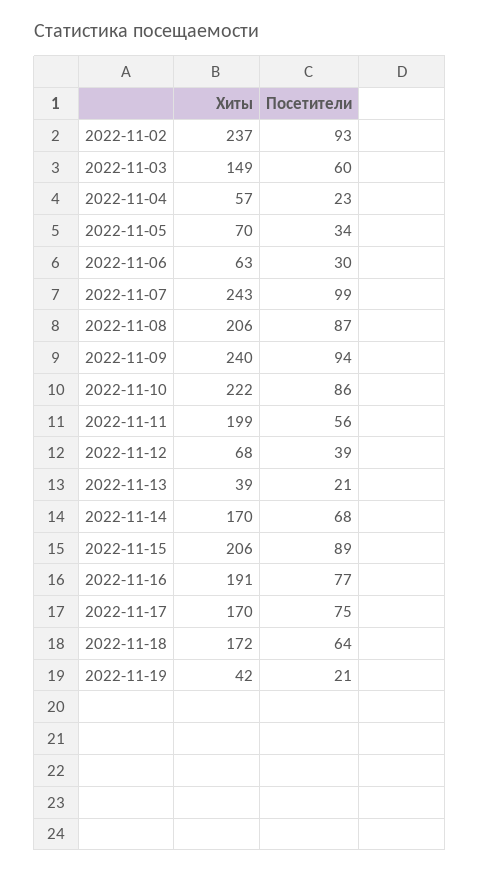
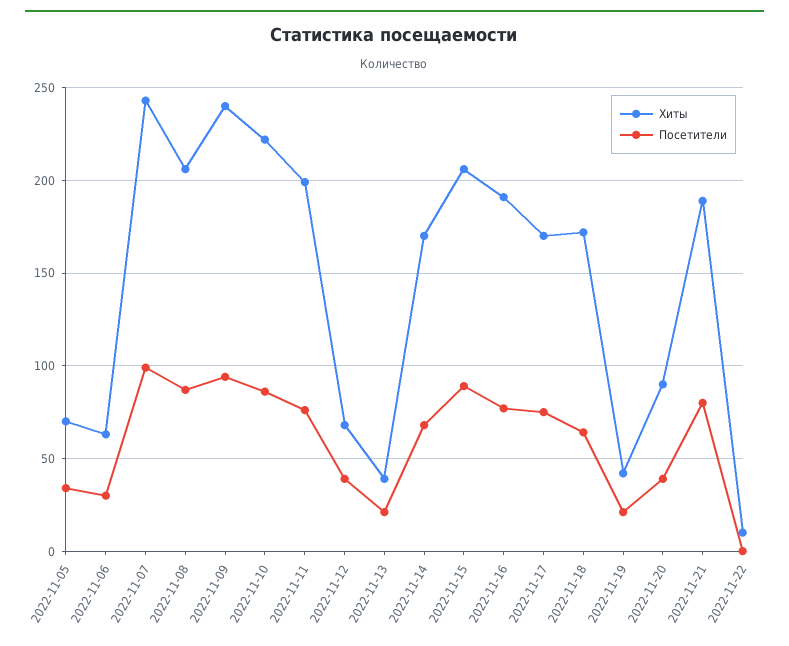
Хиты, 2022-11-02: 237 -> none
Посетители, 2022-11-02: 93 -> none
Хиты, 2022-11-03: 149 -> none
Посетители, 2022-11-03: 60 -> none
Хиты, 2022-11-04: 57 -> none
Посетители, 2022-11-04: 23 -> none
Посетители, 2022-11-11: 56 -> 75
Хиты, 2022-11-20: none -> 90
Посетители, 2022-11-20: none -> 40
Хиты, 2022-11-21: none -> 190
Посетители, 2022-11-21: none -> 80
Хиты, 2022-11-22: none -> 10
Посетители, 2022-11-22: none -> 0

